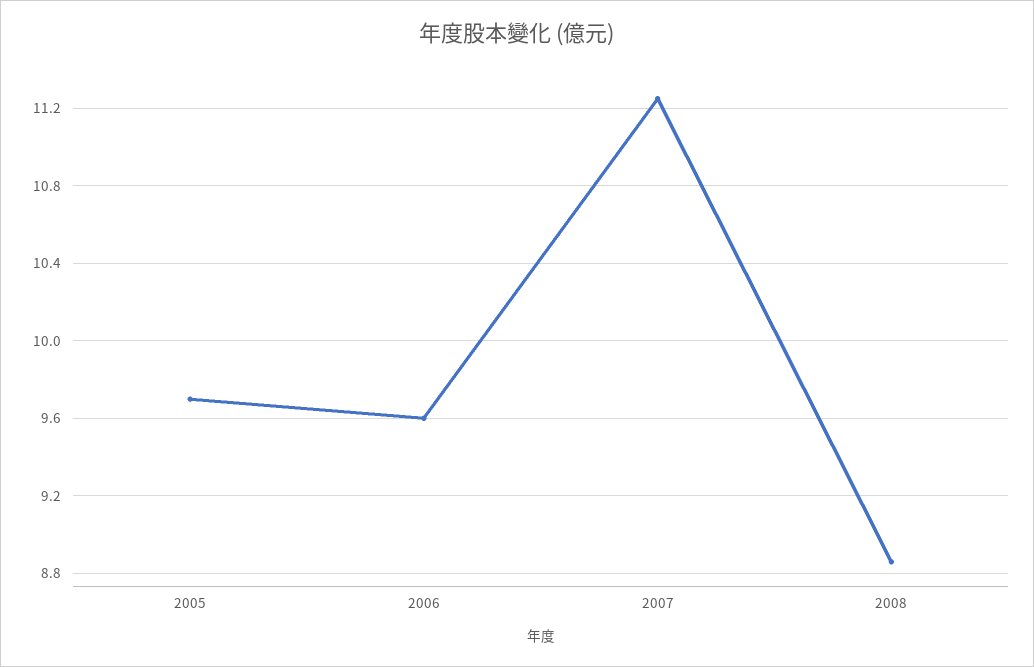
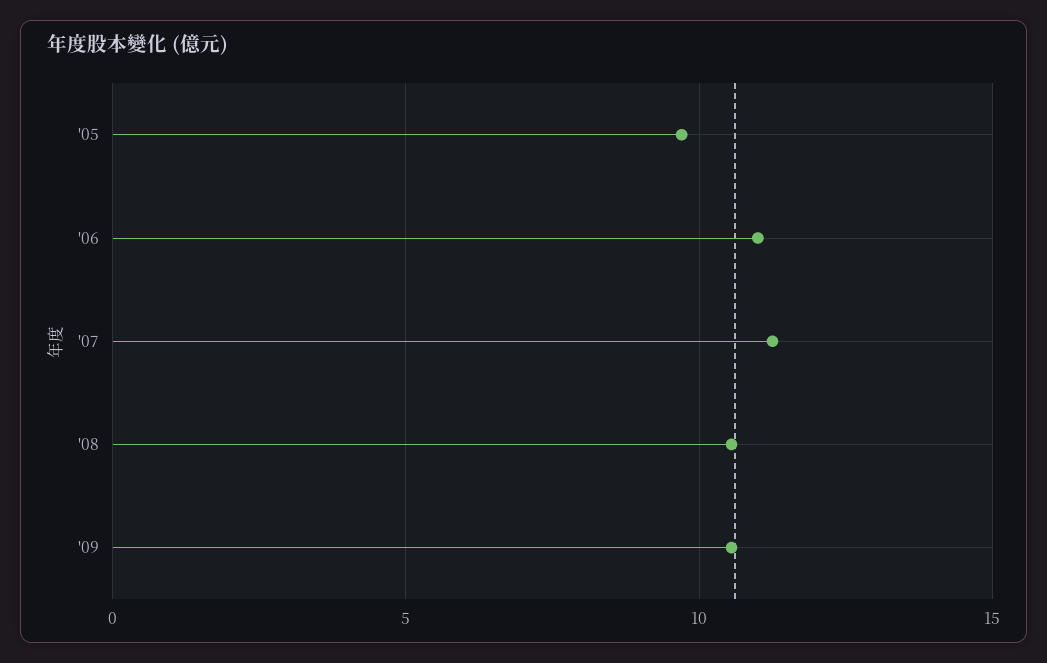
2006: 9.6 -> 11
2008: 8.85 -> 10.5
'09: none -> 10.5

